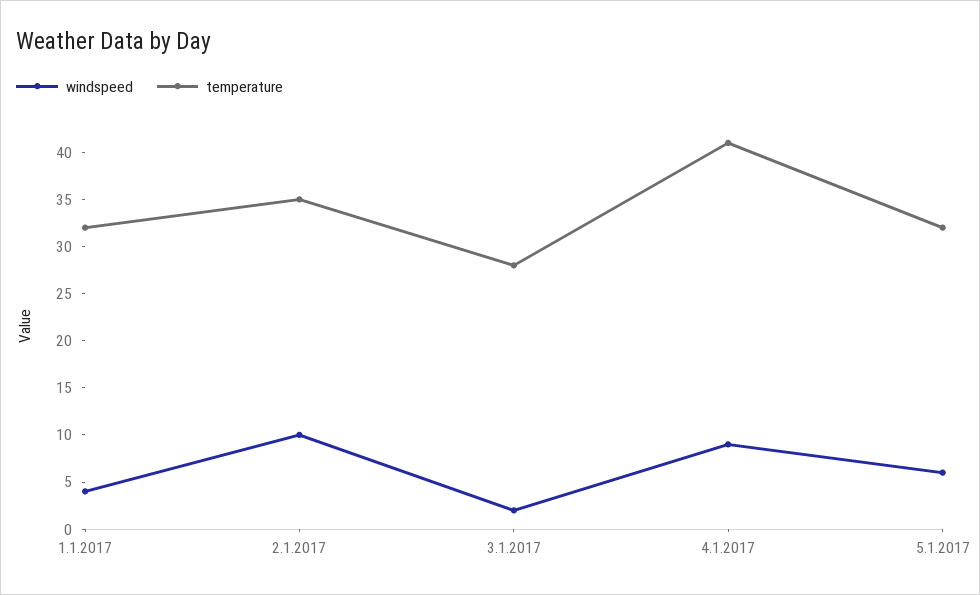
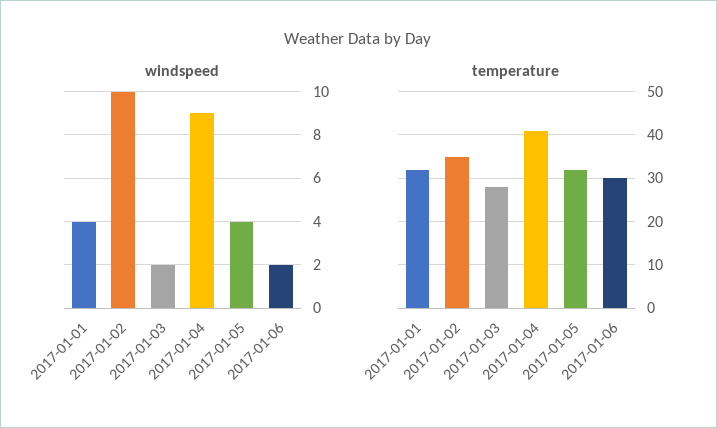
windspeed, 5.1.2017: 6 -> 4
windspeed, 2017-01-06: none -> 2
temperature, 2017-01-06: none -> 30

